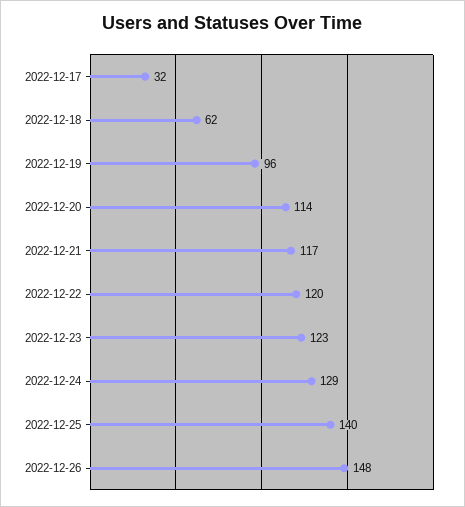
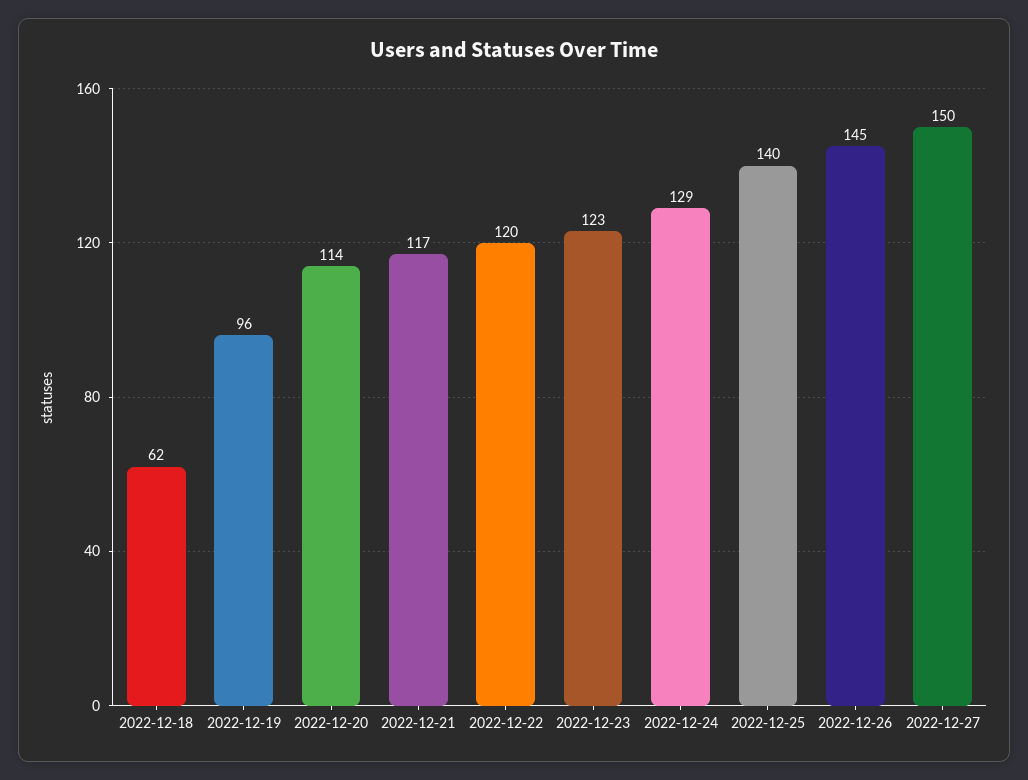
2022-12-17: 32 -> none
2022-12-26: 148 -> 145
2022-12-27: none -> 150

